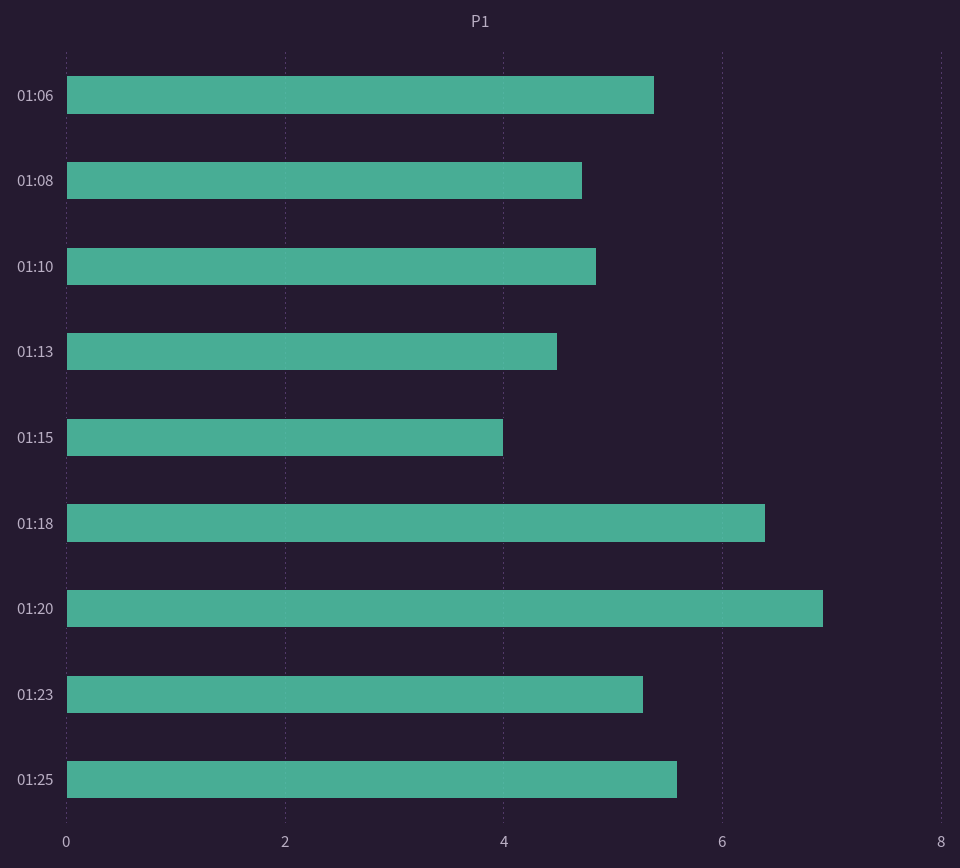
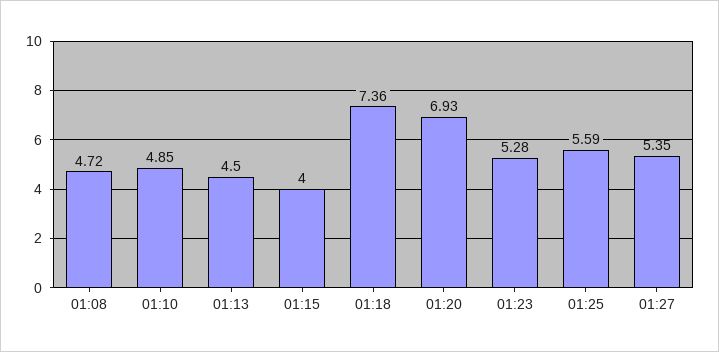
01:06: 5.4 -> none
01:18: 6.4 -> 7.36
01:27: none -> 5.35

